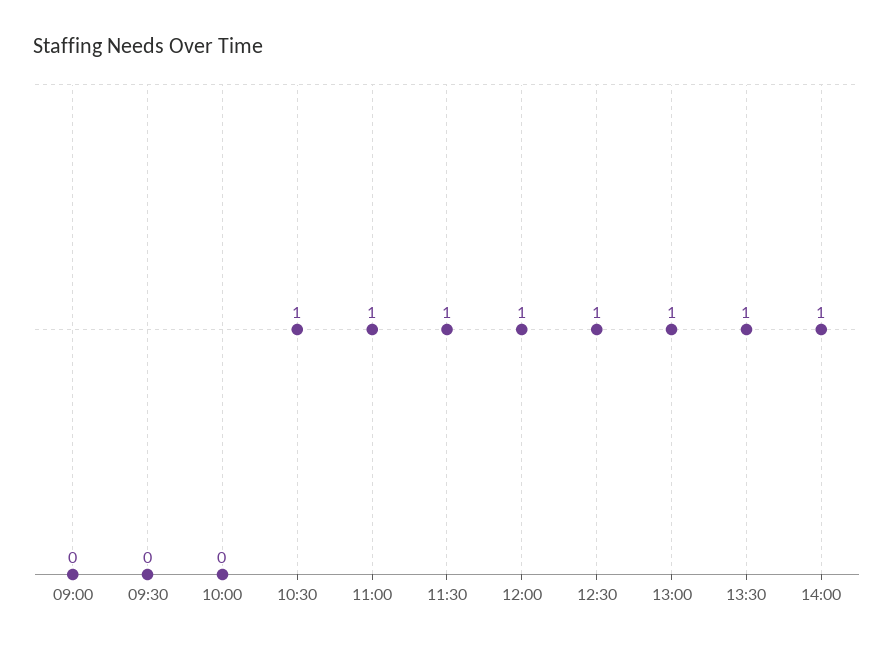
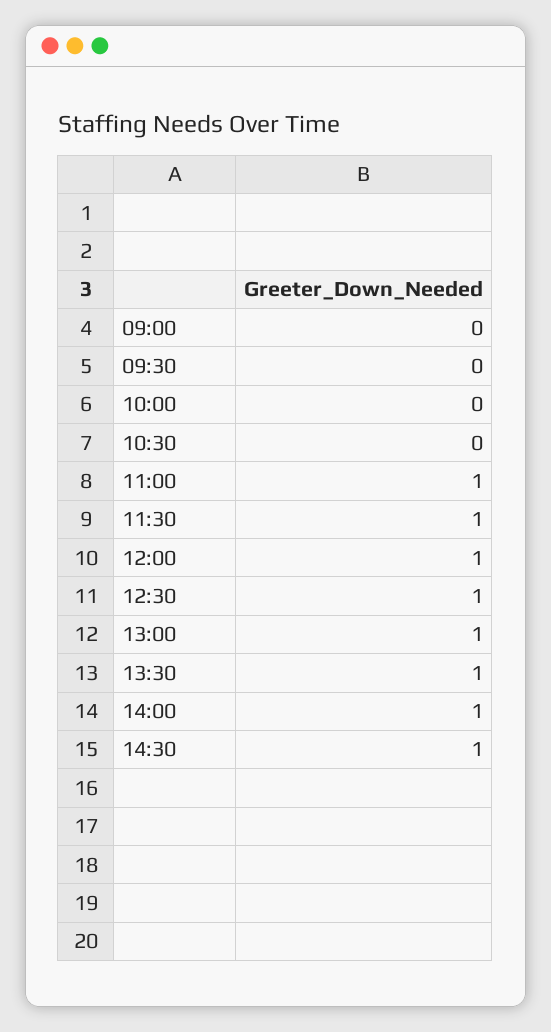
10:30: 1 -> 0
14:30: none -> 1

